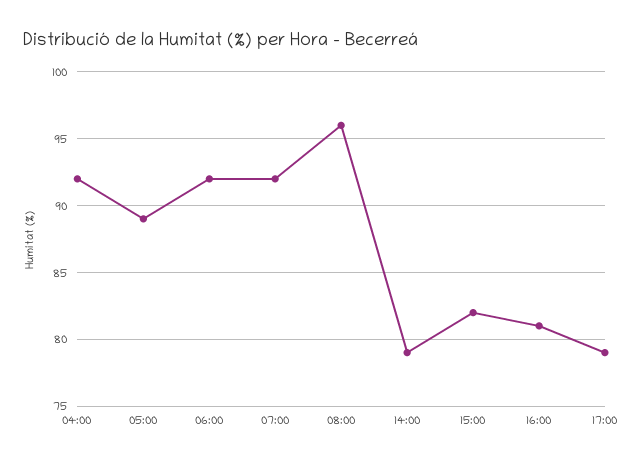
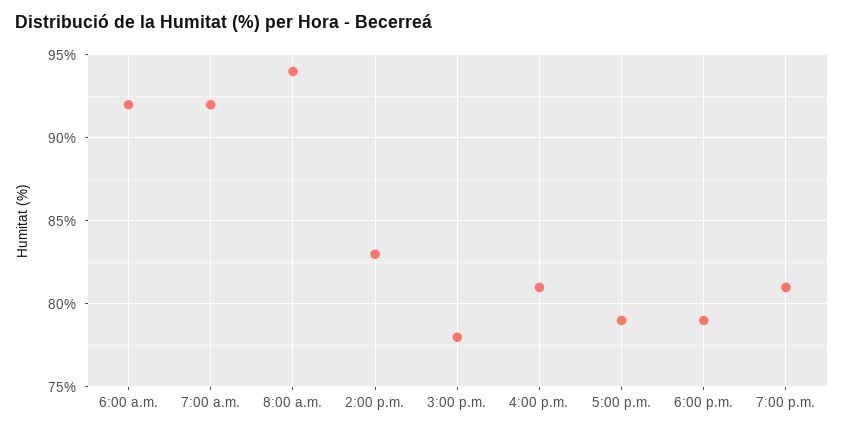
04:00: 92 -> none
05:00: 89 -> none
08:00: 96 -> 94
14:00: 79 -> 83
15:00: 82 -> 78
6:00 p.m.: none -> 79
7:00 p.m.: none -> 81

